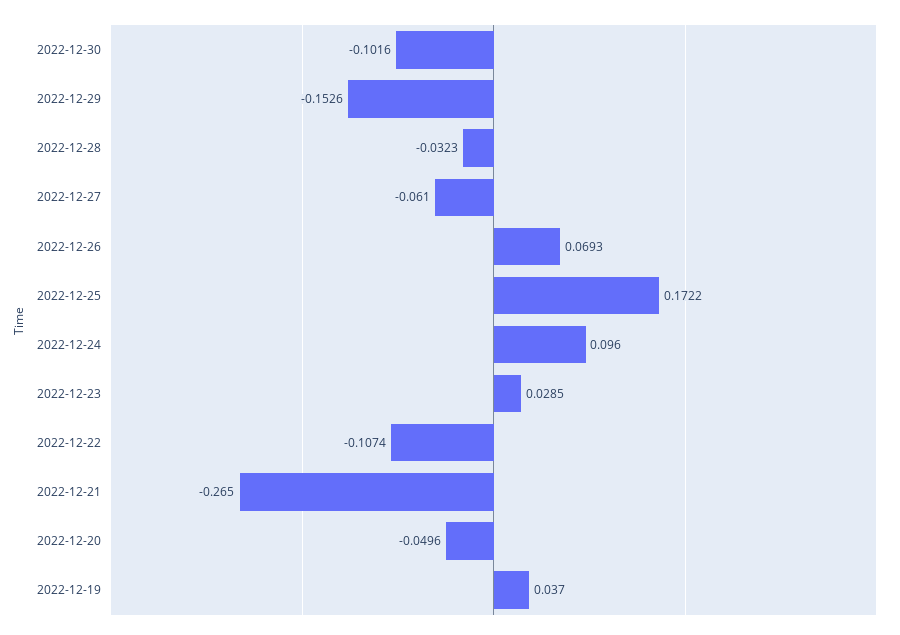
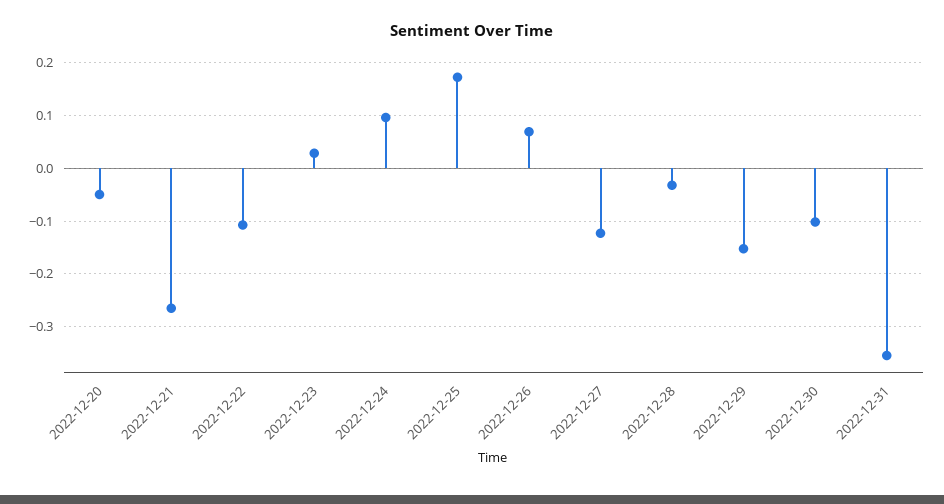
2022-12-27: -0.061 -> -0.12
2022-12-19: 0.037 -> none
2022-12-31: none -> -0.36

